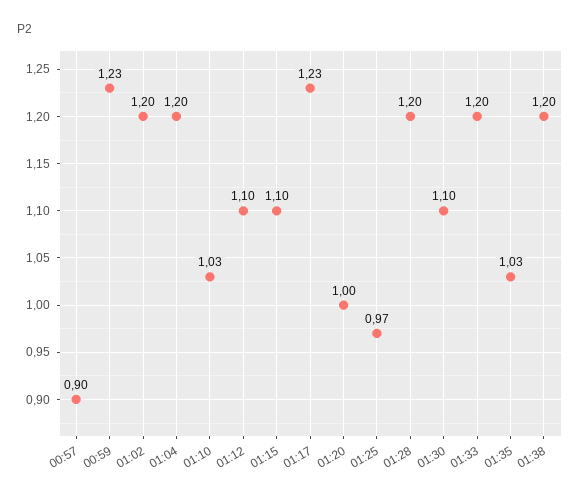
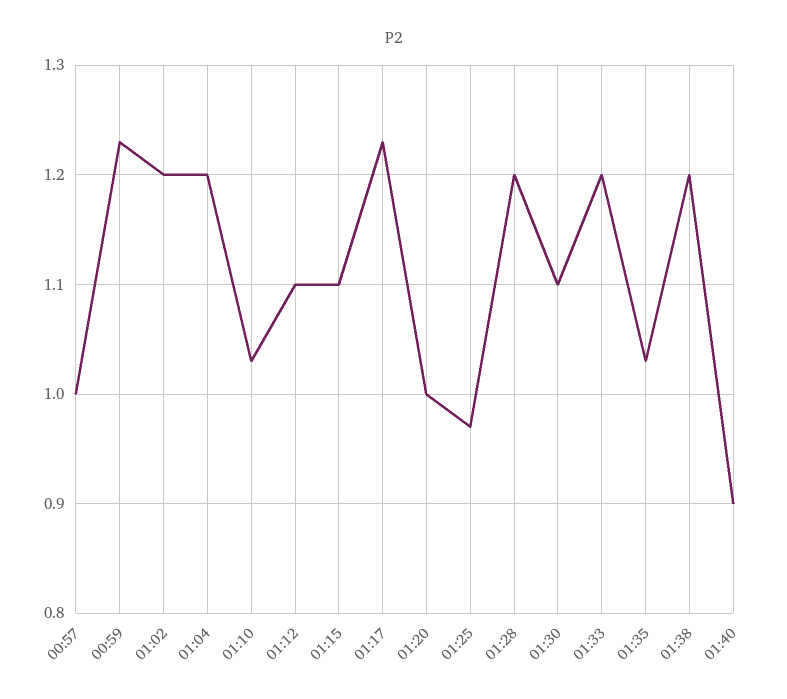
00:57: 0.9 -> 1
01:40: none -> 0.9

